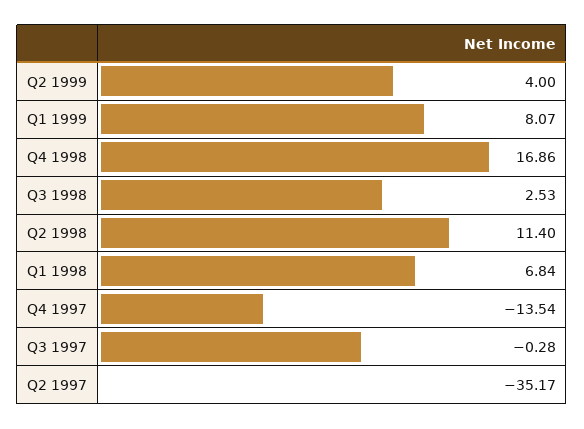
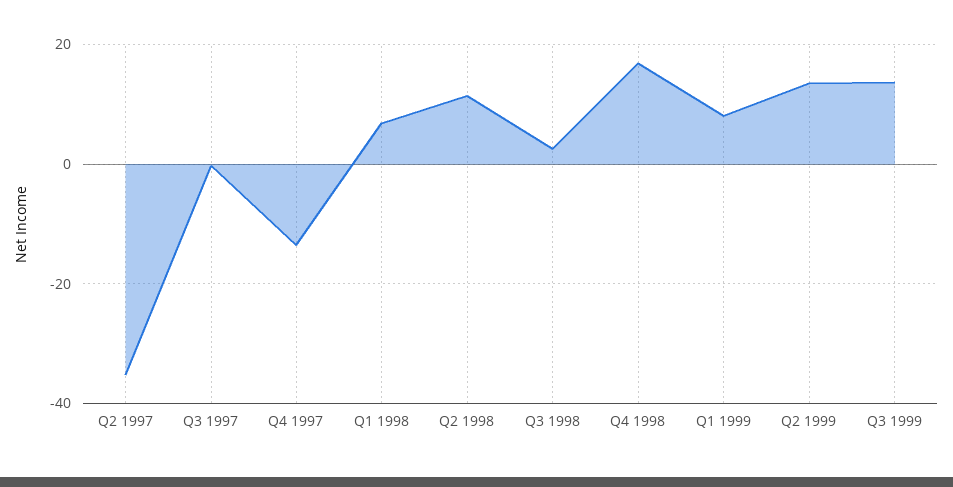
Q2 1999: 4 -> 14
Q3 1999: none -> 14

